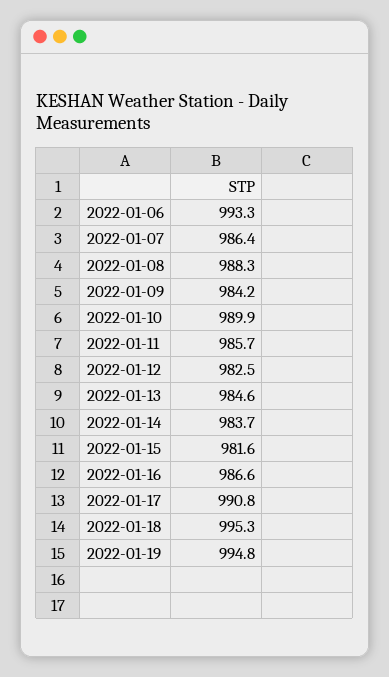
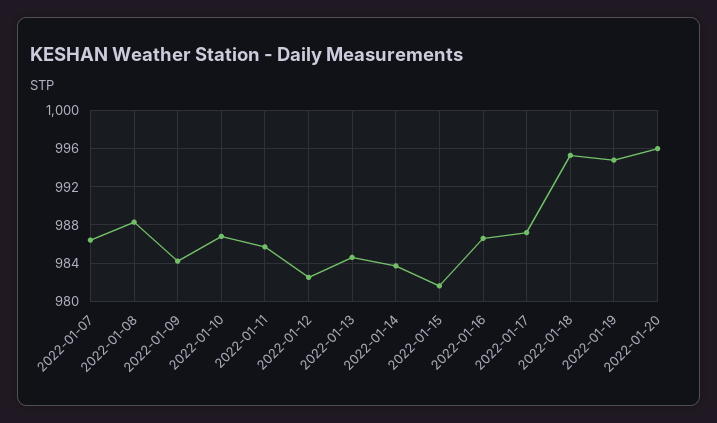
2022-01-06: 993.3 -> none
2022-01-10: 989.9 -> 987
2022-01-17: 990.8 -> 987
2022-01-20: none -> 996

